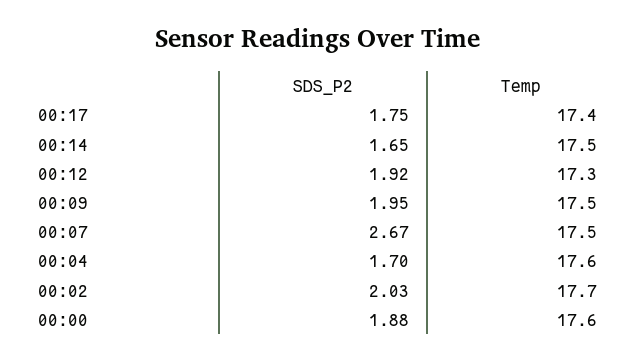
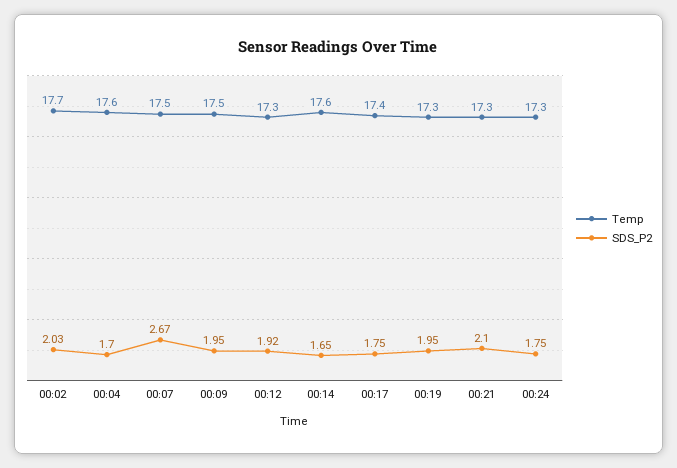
Temp, 00:14: 17.5 -> 17.6
SDS_P2, 00:00: 1.88 -> none
Temp, 00:00: 17.6 -> none
Temp, 00:19: none -> 17.3
SDS_P2, 00:19: none -> 1.95
Temp, 00:21: none -> 17.3
SDS_P2, 00:21: none -> 2.1
Temp, 00:24: none -> 17.3
SDS_P2, 00:24: none -> 1.75

